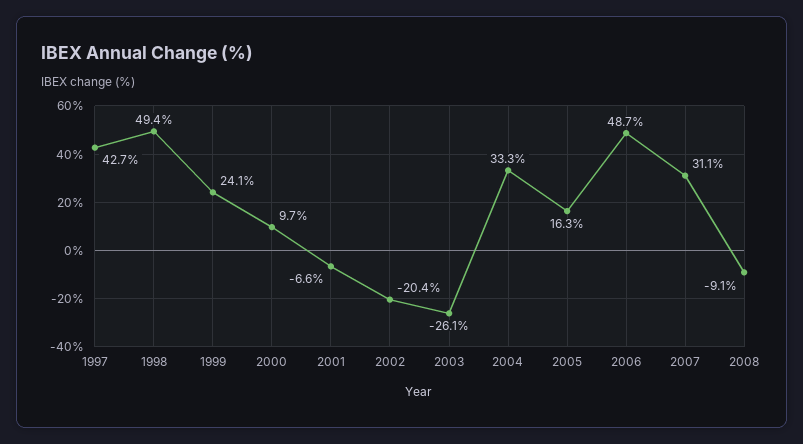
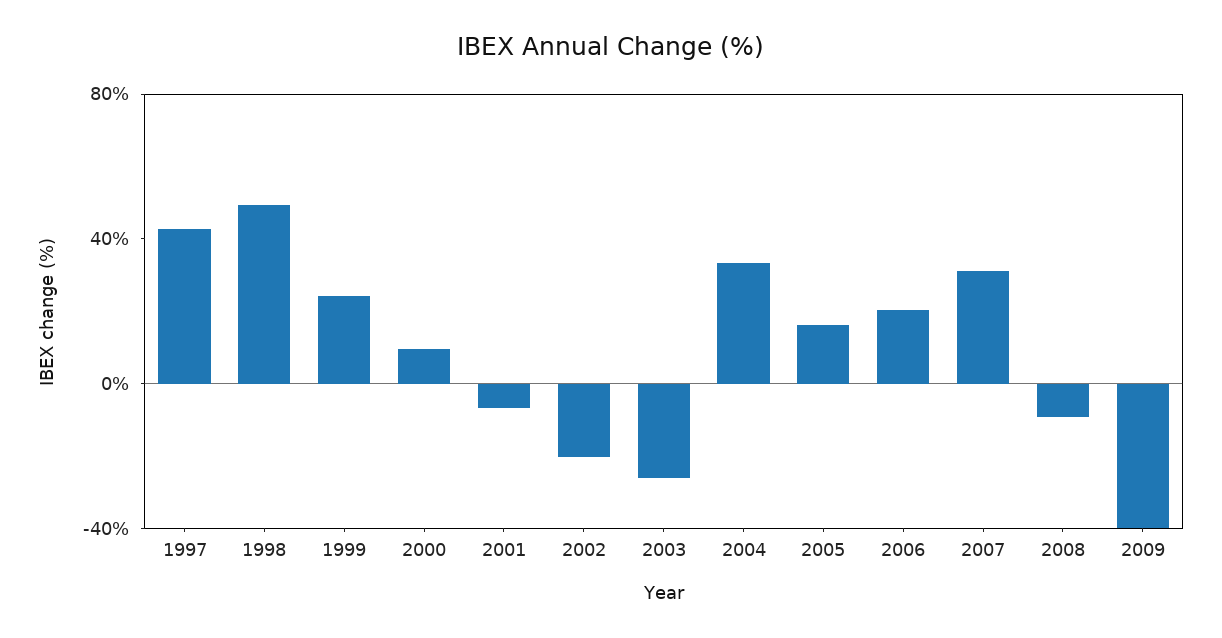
2006: 48.7 -> 20
2009: none -> -40

